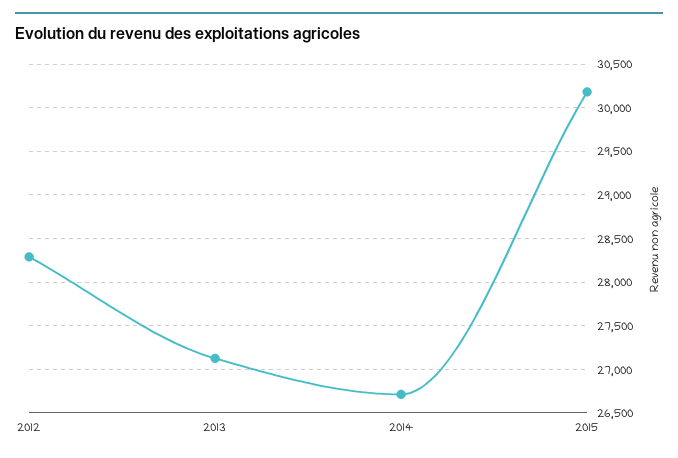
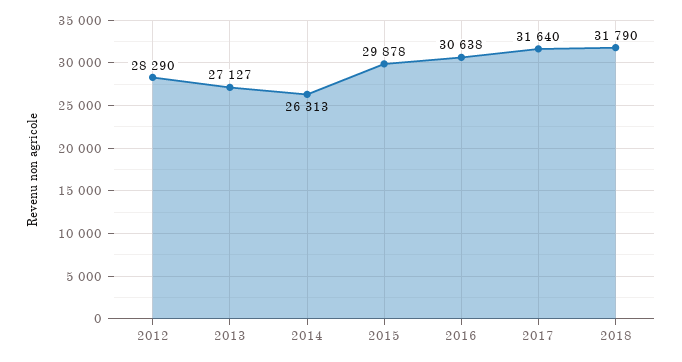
2014: 26700 -> 26313
2015: 30200 -> 29878
2016: none -> 30638
2017: none -> 31640
2018: none -> 31790

